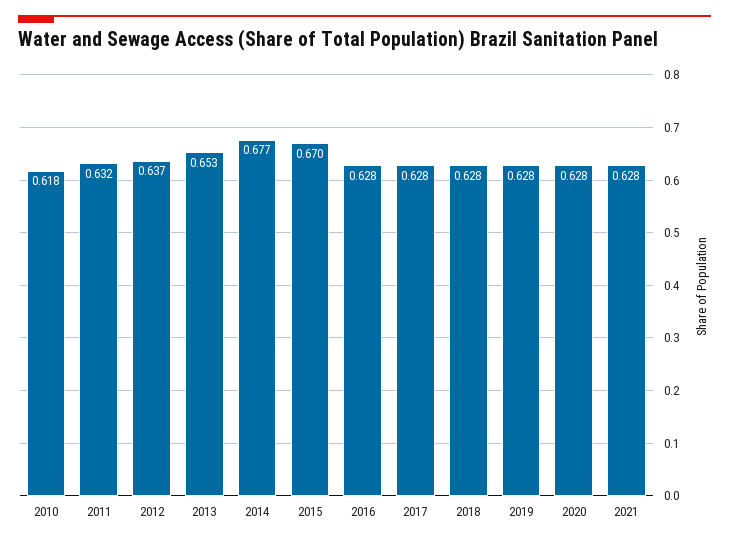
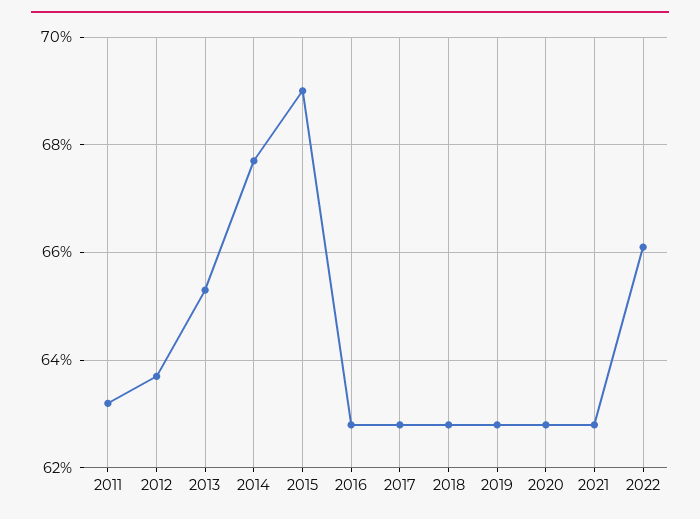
2010: 0.618 -> none
2015: 0.67 -> 0.69
2022: none -> 0.66

